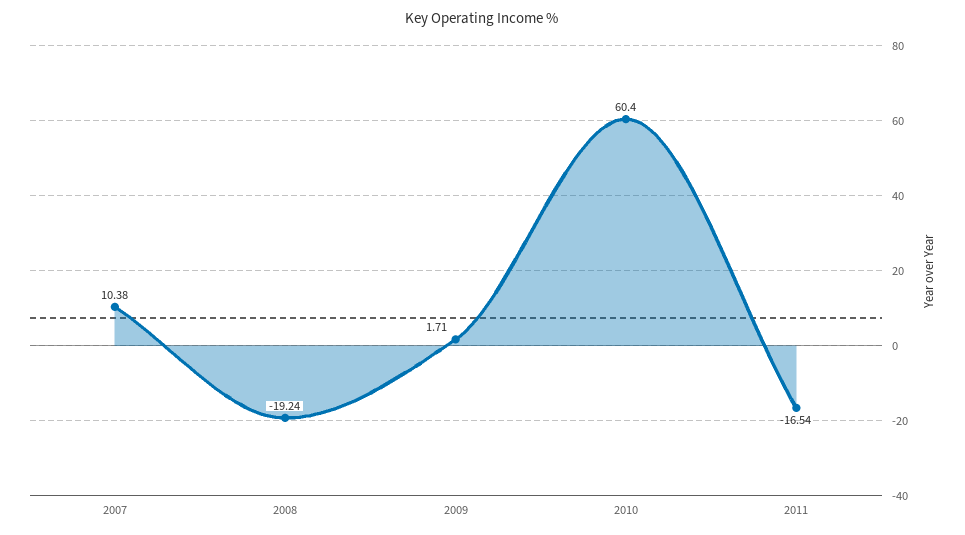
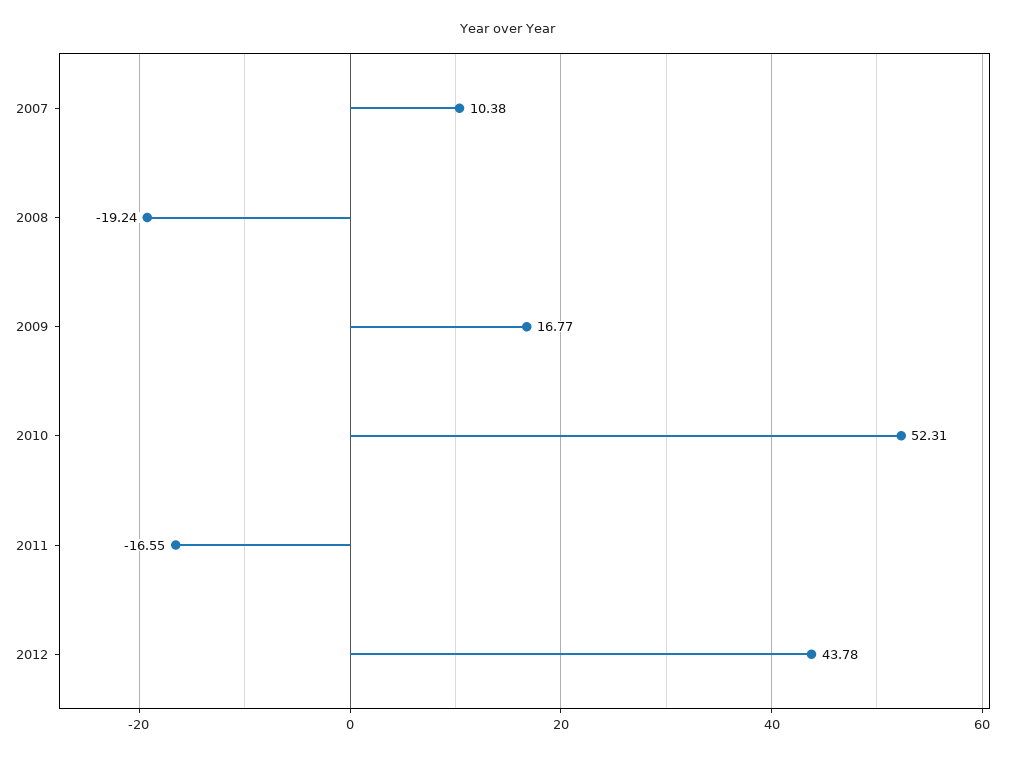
2009: 1.71 -> 16.77
2010: 60.4 -> 52.31
2011: -16.54 -> -16.55
2012: none -> 43.78

